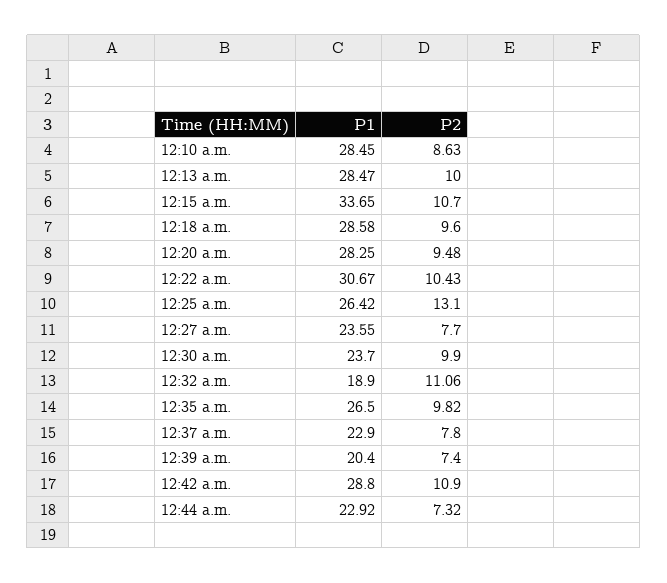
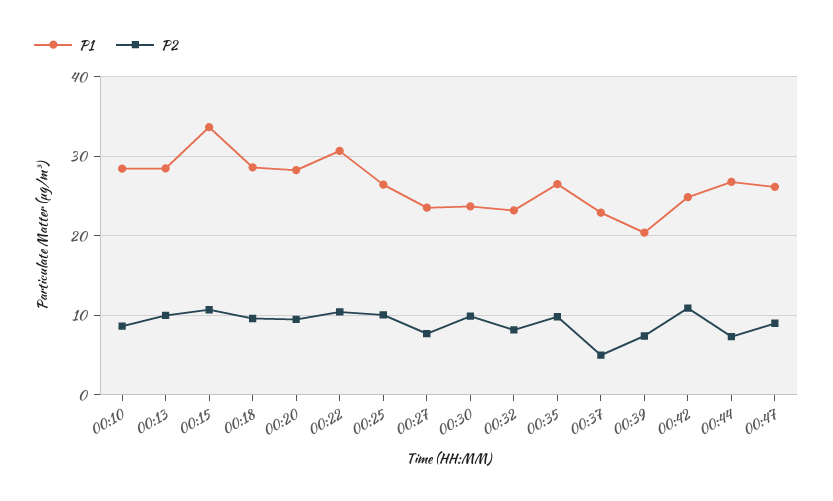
P2, 12:25 a.m.: 13.1 -> 10
P1, 12:32 a.m.: 18.9 -> 23
P2, 12:32 a.m.: 11.06 -> 8
P2, 12:37 a.m.: 7.8 -> 5
P1, 12:42 a.m.: 28.8 -> 25
P1, 12:44 a.m.: 22.92 -> 27
P1, 00:47: none -> 26
P2, 00:47: none -> 9

